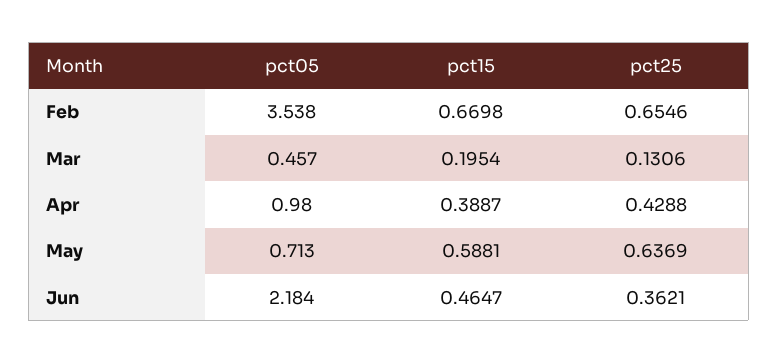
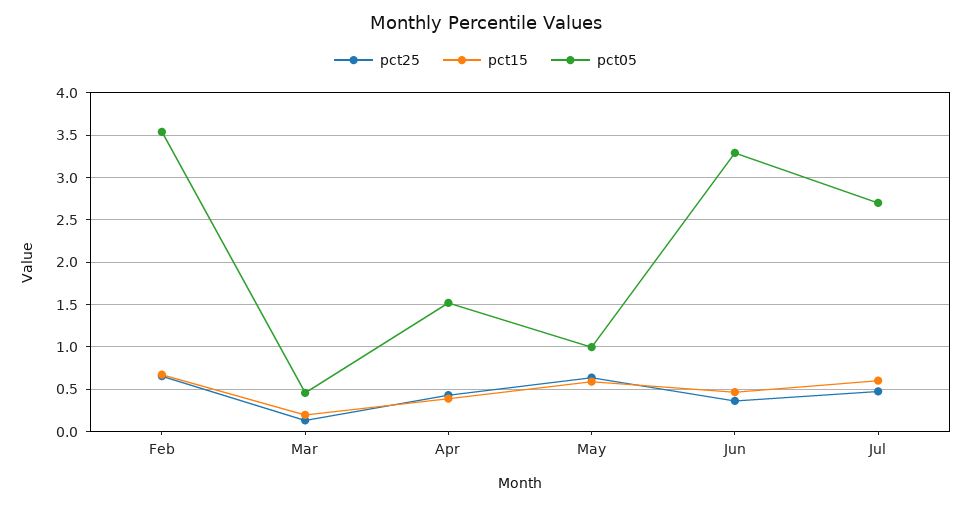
pct05, Apr: 0.98 -> 1.5
pct05, May: 0.713 -> 1
pct05, Jun: 2.184 -> 3.3
pct25, Jul: none -> 0.5
pct15, Jul: none -> 0.6
pct05, Jul: none -> 2.7

